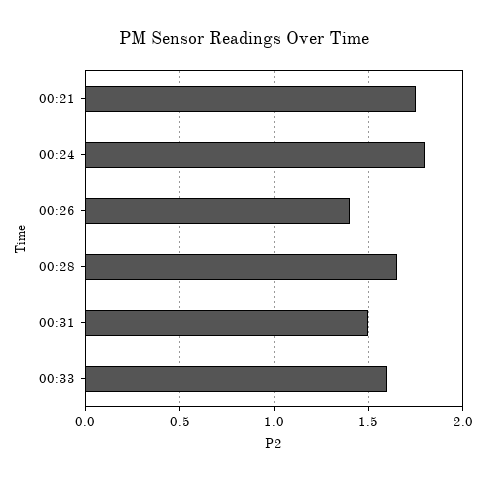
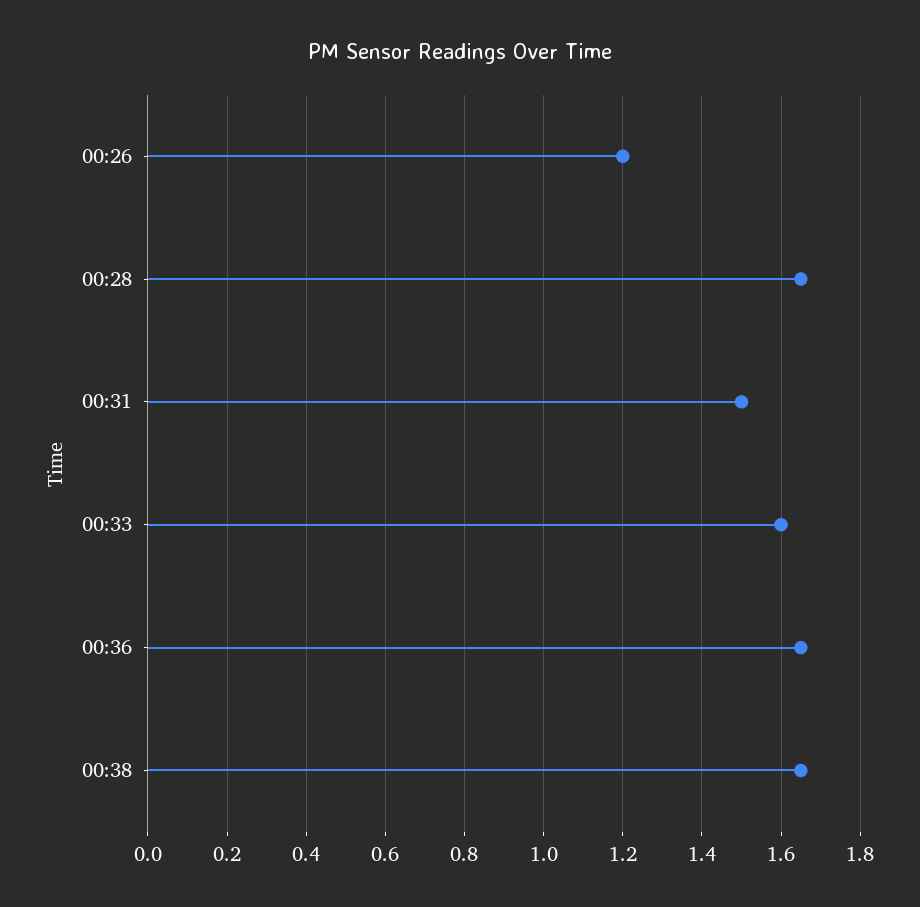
00:21: 1.75 -> none
00:24: 1.8 -> none
00:26: 1.4 -> 1.2
00:36: none -> 1.65
00:38: none -> 1.65

